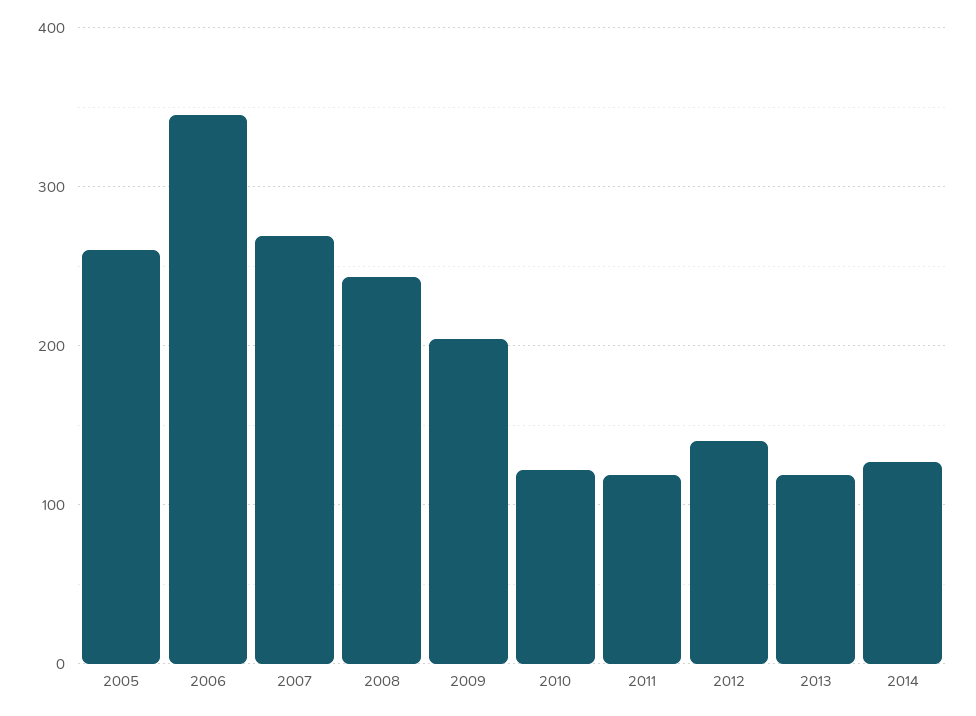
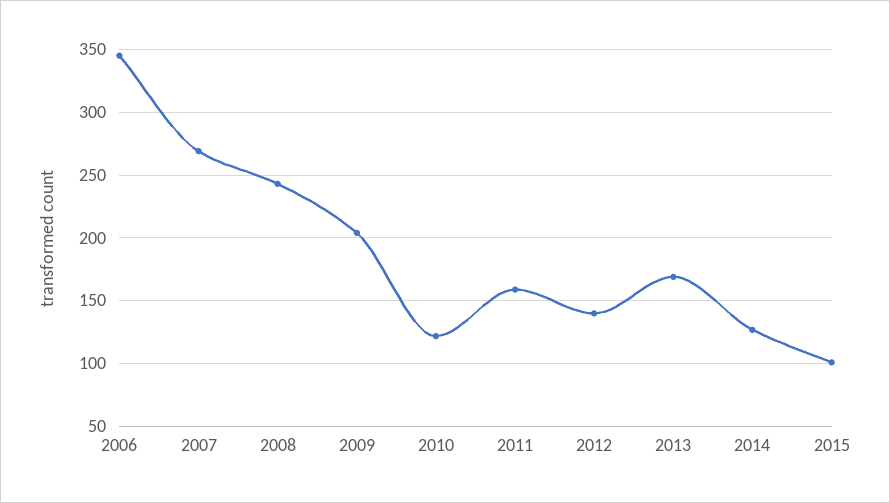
2005: 260 -> none
2011: 120 -> 160
2013: 120 -> 170
2015: none -> 100

